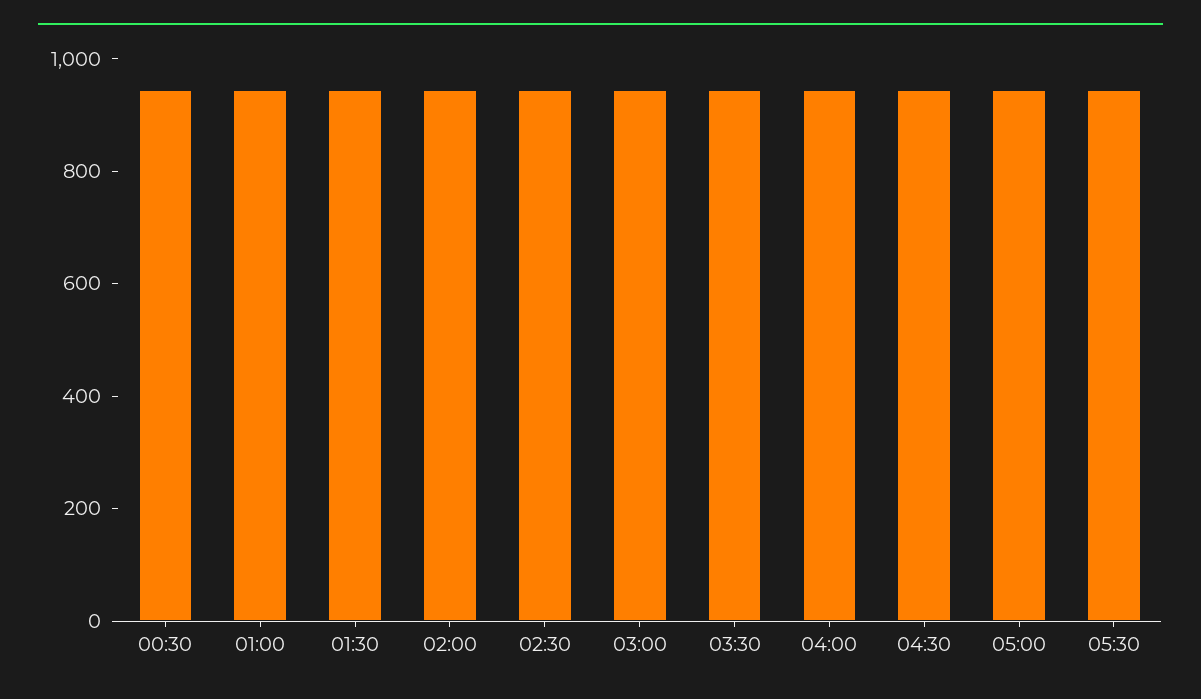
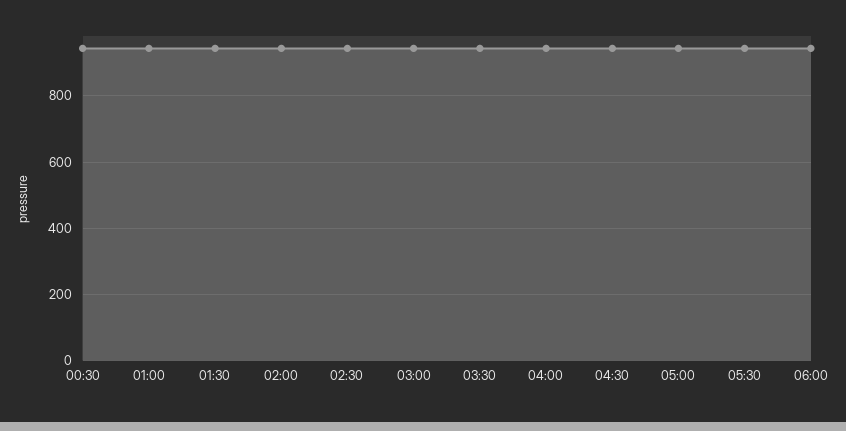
06:00: none -> 940

